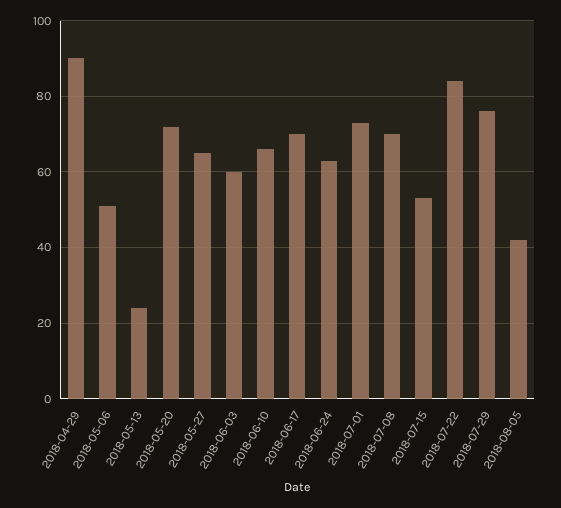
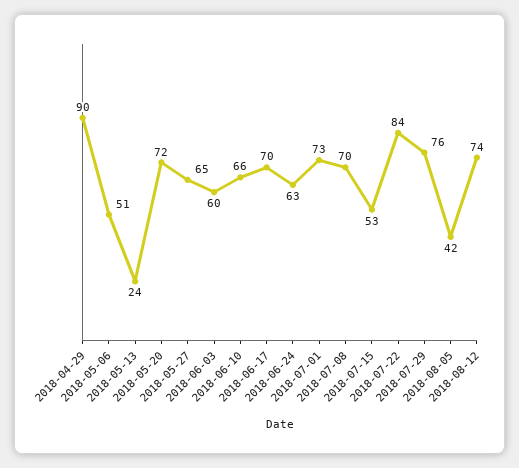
2018-08-12: none -> 74

